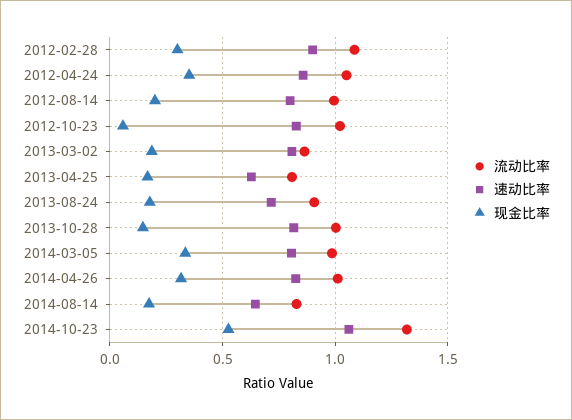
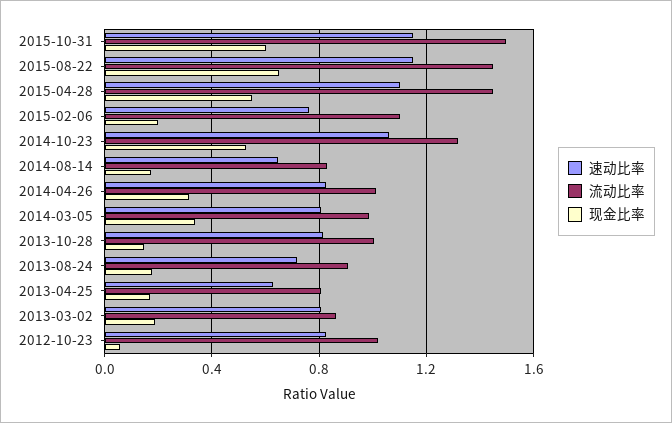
流动比率, 2012-02-28: 1.1 -> none
速动比率, 2012-02-28: 0.9 -> none
现金比率, 2012-02-28: 0.3 -> none
流动比率, 2012-04-24: 1.05 -> none
速动比率, 2012-04-24: 0.85 -> none
现金比率, 2012-04-24: 0.35 -> none
流动比率, 2012-08-14: 1 -> none
速动比率, 2012-08-14: 0.8 -> none
现金比率, 2012-08-14: 0.2 -> none
速动比率, 2015-10-31: none -> 1.15
流动比率, 2015-10-31: none -> 1.5
现金比率, 2015-10-31: none -> 0.6
速动比率, 2015-08-22: none -> 1.15
流动比率, 2015-08-22: none -> 1.45
现金比率, 2015-08-22: none -> 0.65
速动比率, 2015-04-28: none -> 1.1
流动比率, 2015-04-28: none -> 1.45
现金比率, 2015-04-28: none -> 0.55
速动比率, 2015-02-06: none -> 0.75
流动比率, 2015-02-06: none -> 1.1
现金比率, 2015-02-06: none -> 0.2

